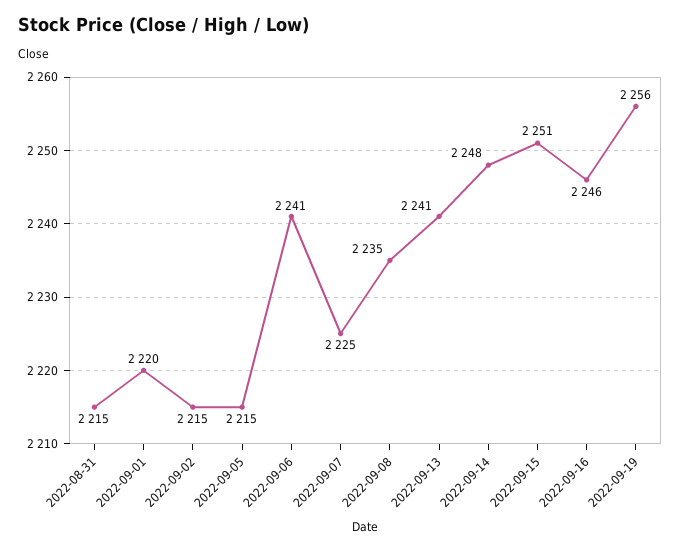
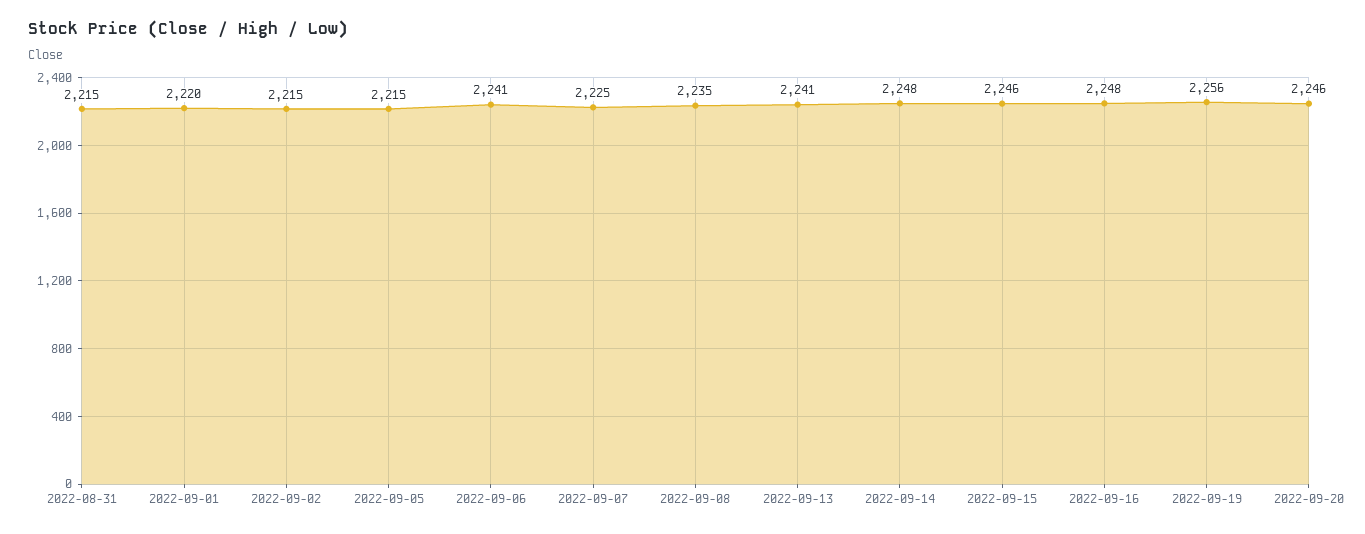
2022-09-15: 2251 -> 2246
2022-09-16: 2246 -> 2248
2022-09-20: none -> 2246

